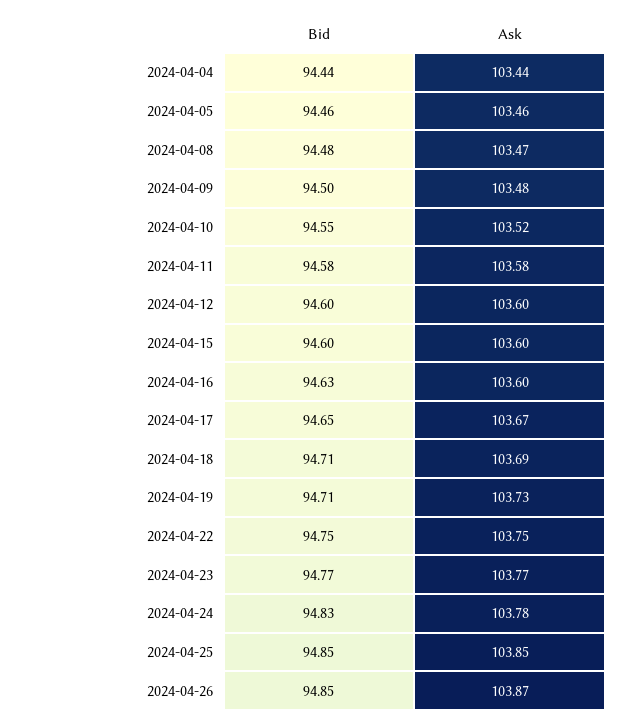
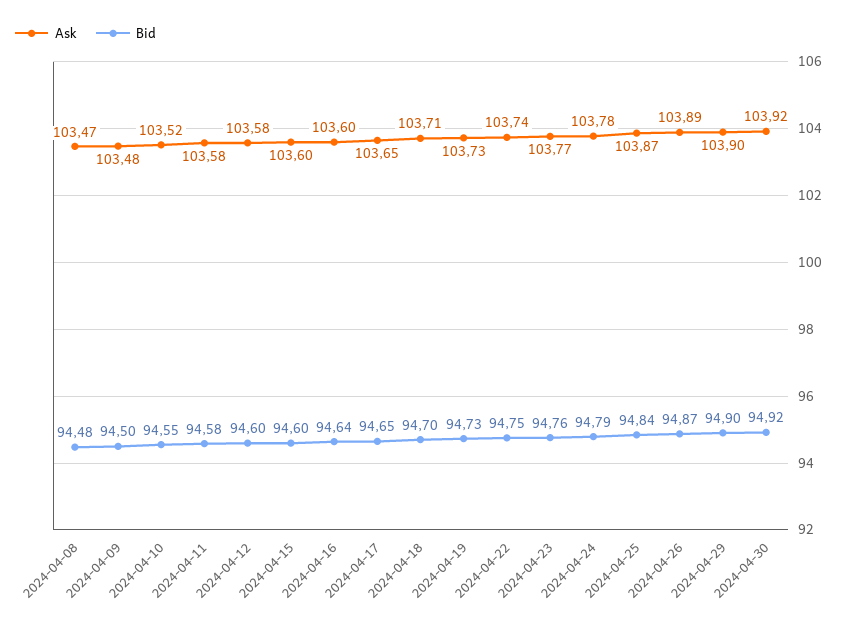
Bid, 2024-04-04: 94.44 -> none
Ask, 2024-04-04: 103.44 -> none
Bid, 2024-04-05: 94.46 -> none
Ask, 2024-04-05: 103.46 -> none
Ask, 2024-04-12: 103.6 -> 103.58
Bid, 2024-04-16: 94.63 -> 94.64
Ask, 2024-04-17: 103.67 -> 103.65
Bid, 2024-04-18: 94.71 -> 94.7
Ask, 2024-04-18: 103.69 -> 103.71
Bid, 2024-04-19: 94.71 -> 94.73
Ask, 2024-04-22: 103.75 -> 103.74
Bid, 2024-04-23: 94.77 -> 94.76
Bid, 2024-04-24: 94.83 -> 94.79
Bid, 2024-04-25: 94.85 -> 94.84
Ask, 2024-04-25: 103.85 -> 103.87
Bid, 2024-04-26: 94.85 -> 94.87
Ask, 2024-04-26: 103.87 -> 103.89
Ask, 2024-04-29: none -> 103.9
Bid, 2024-04-29: none -> 94.9
Ask, 2024-04-30: none -> 103.92
Bid, 2024-04-30: none -> 94.92

